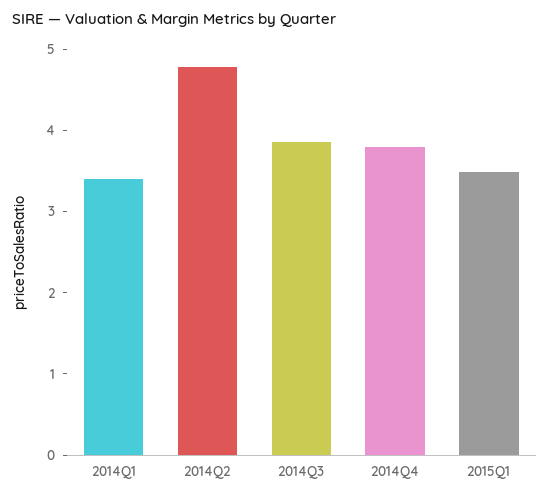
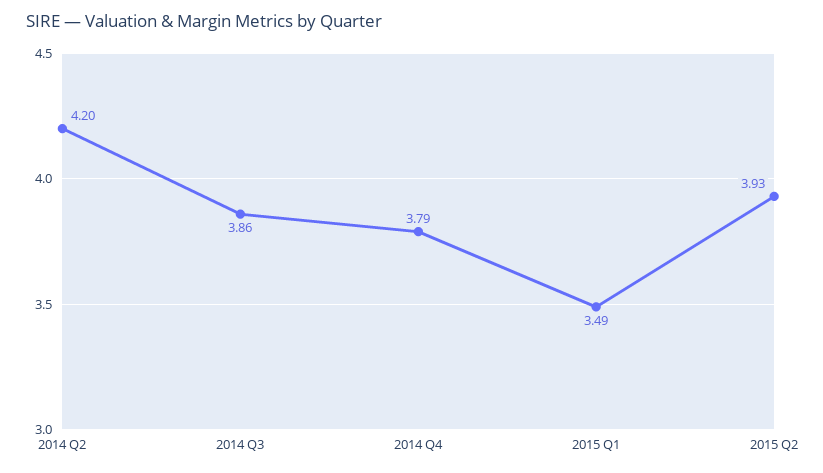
2014Q1: 3.4 -> none
2014Q2: 4.8 -> 4.2
2015 Q2: none -> 3.93

